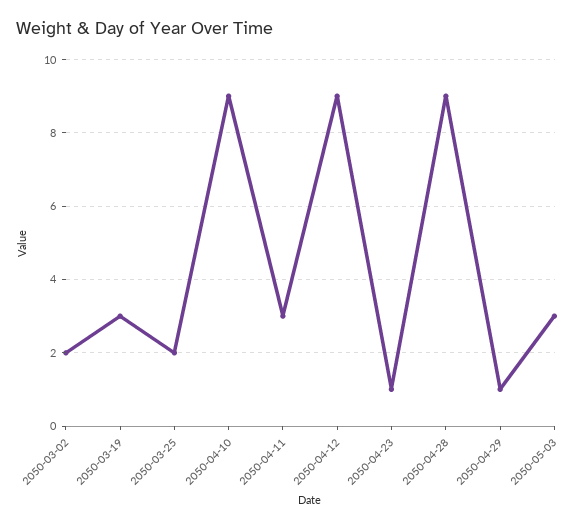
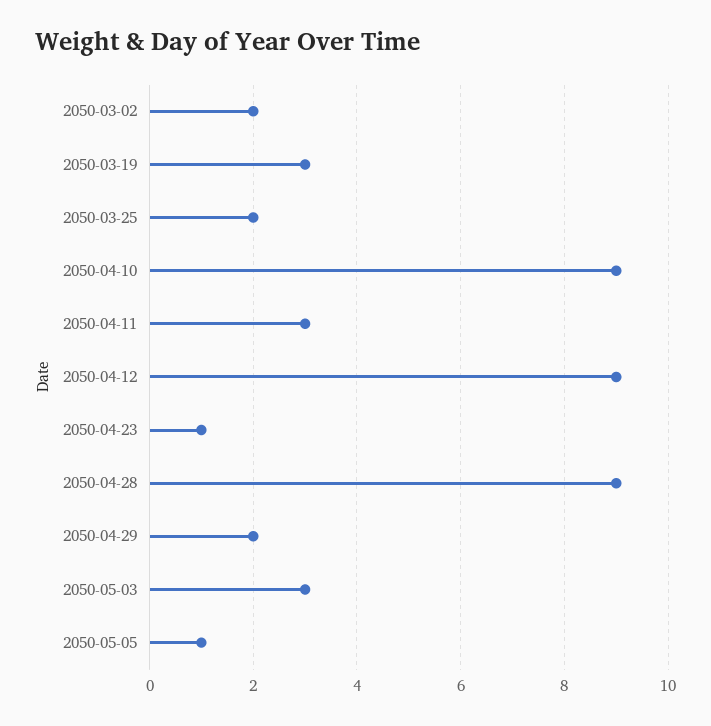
2050-04-29: 1 -> 2
2050-05-05: none -> 1

